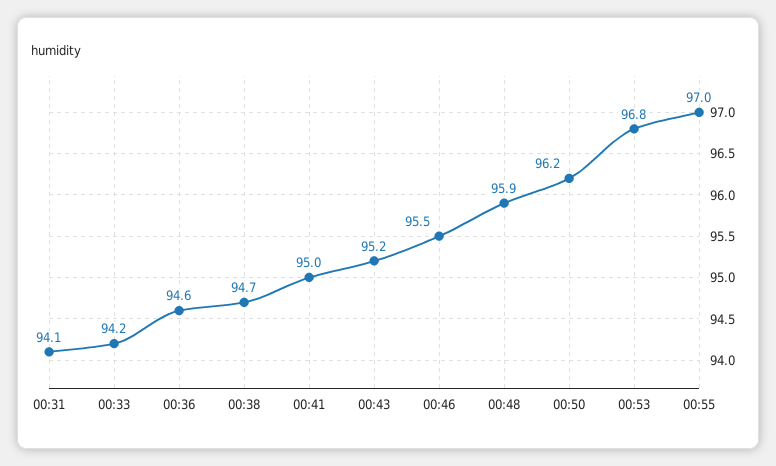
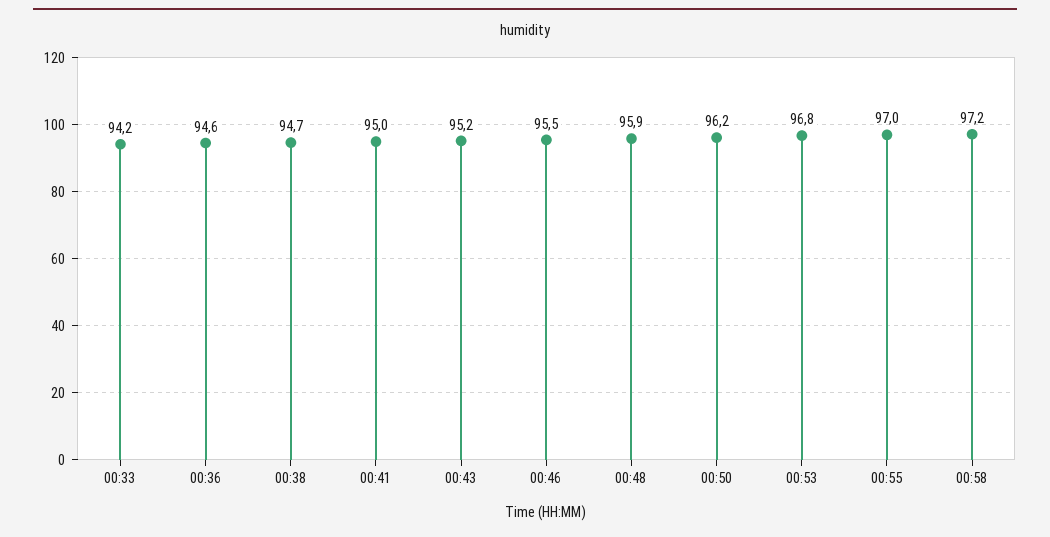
00:31: 94.1 -> none
00:58: none -> 97.2

